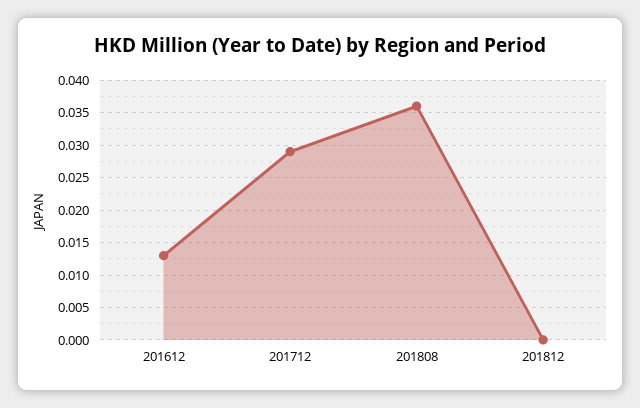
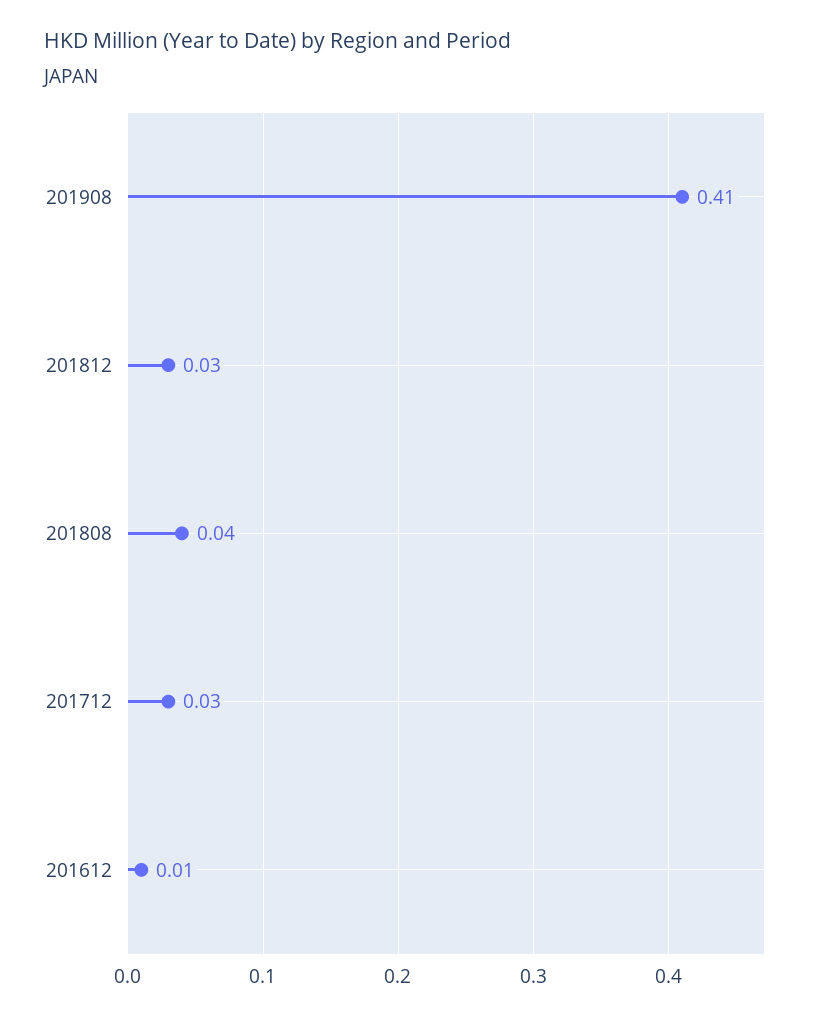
201812: 0 -> 0.03
201908: none -> 0.41

